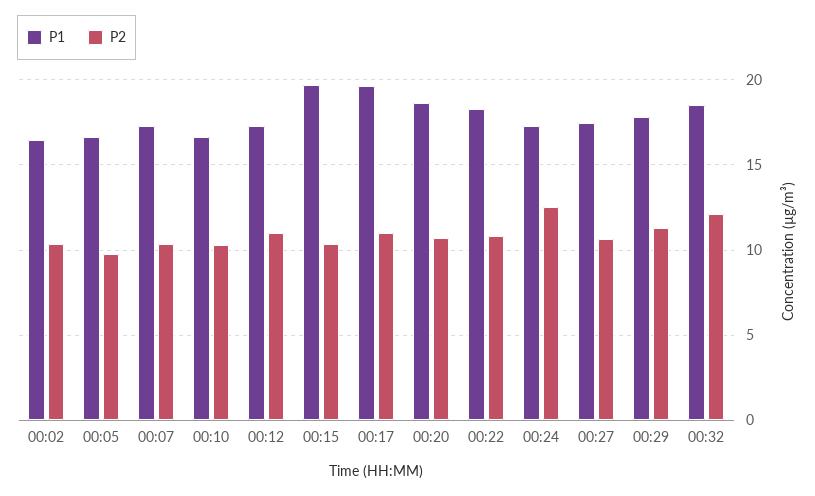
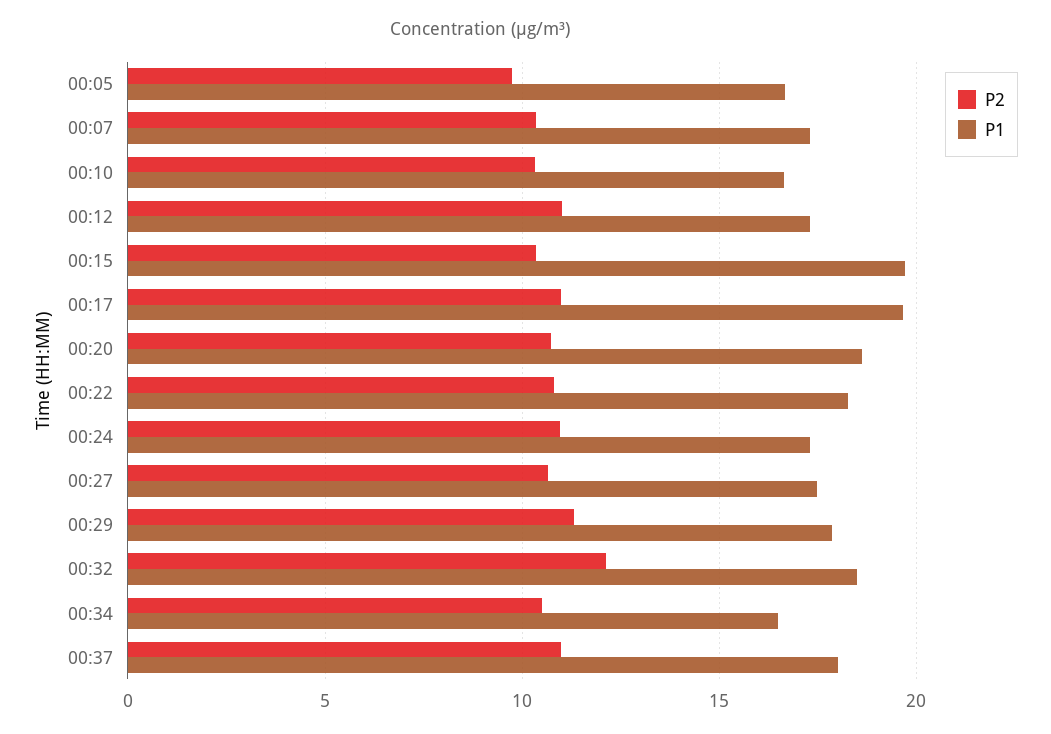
P1, 00:02: 16.5 -> none
P2, 00:02: 10.5 -> none
P2, 00:24: 12.5 -> 11
P2, 00:34: none -> 10.5
P1, 00:34: none -> 16.5
P2, 00:37: none -> 11
P1, 00:37: none -> 18

